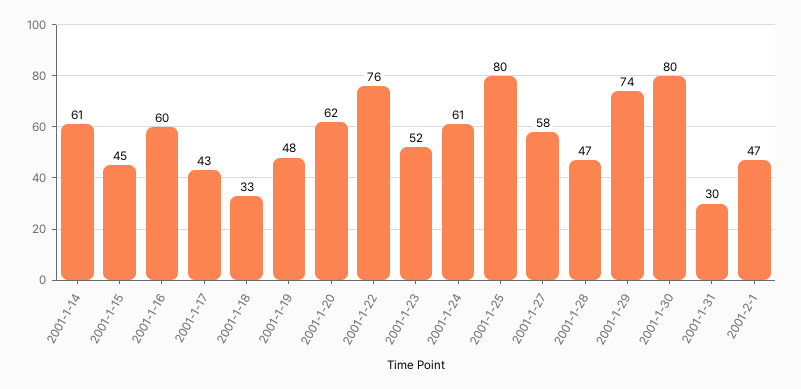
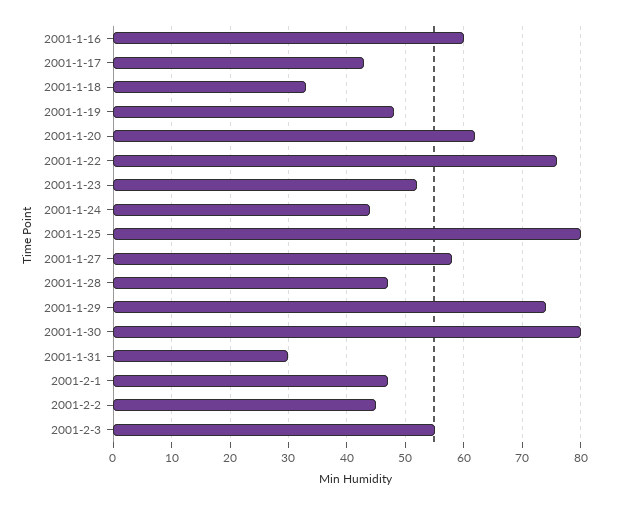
2001-1-14: 61 -> none
2001-1-15: 45 -> none
2001-1-24: 61 -> 45
2001-2-2: none -> 45
2001-2-3: none -> 55

